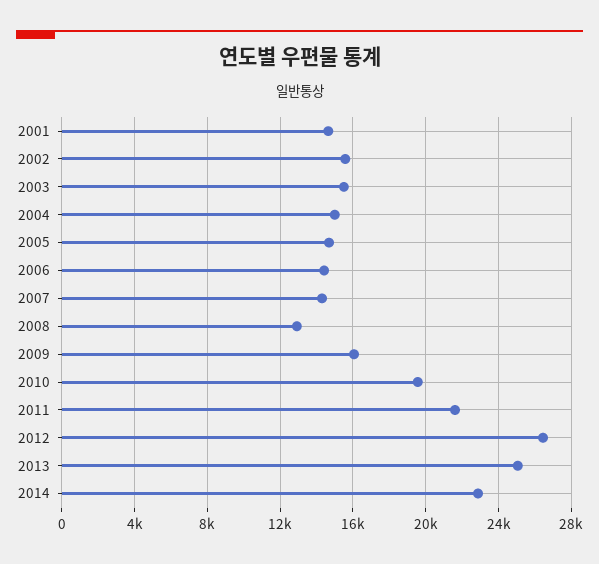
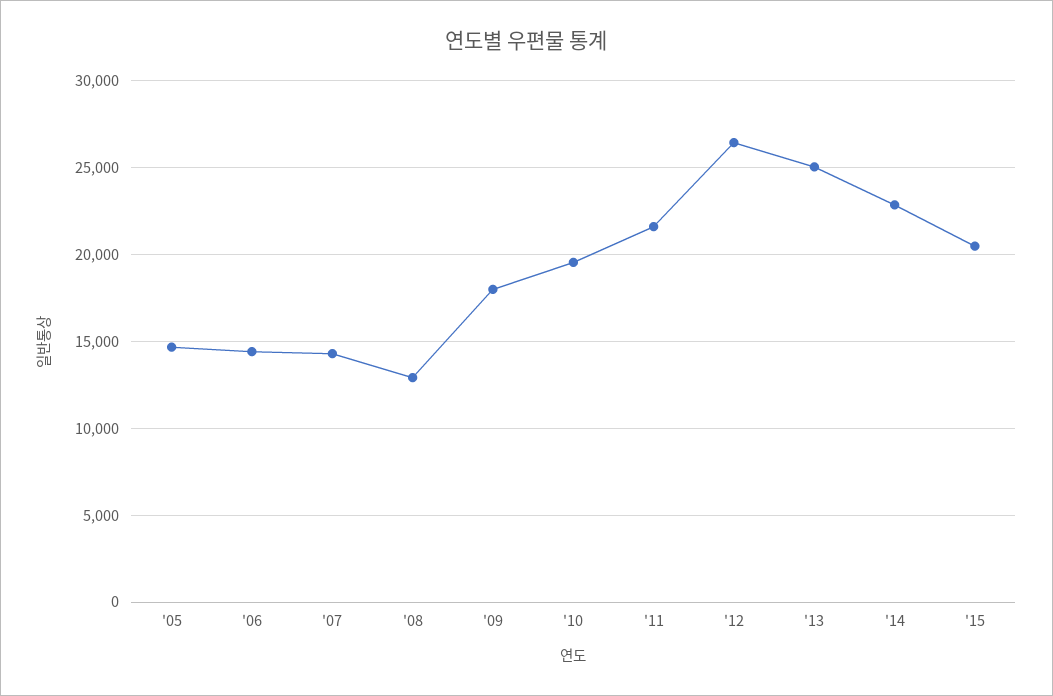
2001: 14500 -> none
2002: 15500 -> none
2003: 15500 -> none
2004: 15000 -> none
2009: 16000 -> 18000
'15: none -> 20500

